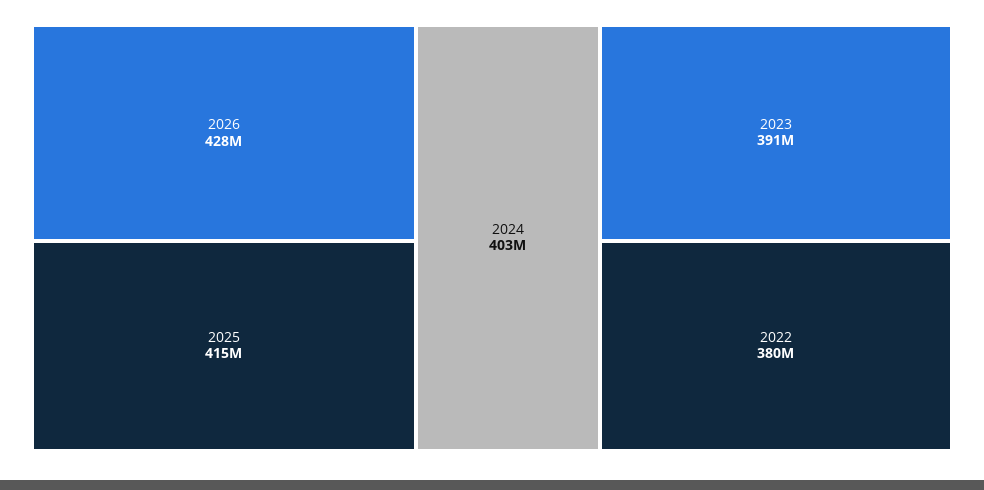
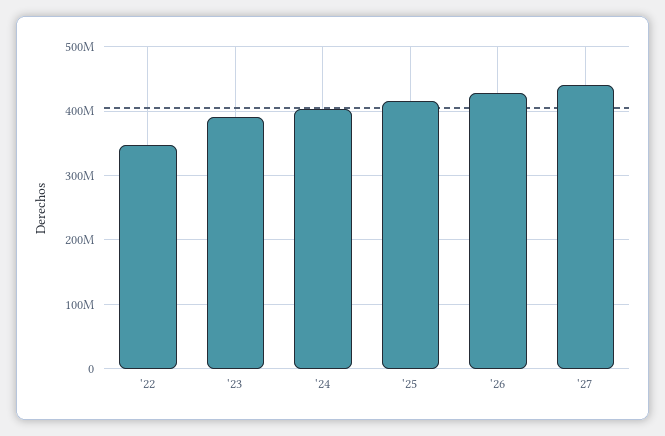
2022: 380000000 -> 350000000
'27: none -> 440000000

